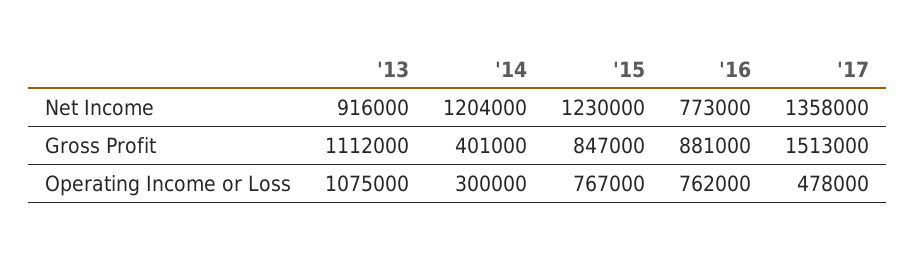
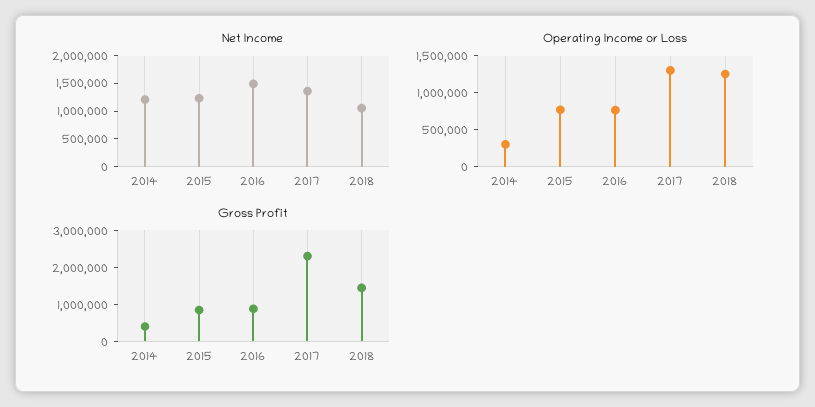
Net Income, '13: 916000 -> none
Net Income, '16: 773000 -> 1500000
Gross Profit, '13: 1112000 -> none
Gross Profit, '17: 1513000 -> 2250000
Operating Income or Loss, '13: 1075000 -> none
Operating Income or Loss, '17: 478000 -> 1250000
Net Income, 2018: none -> 1000000
Operating Income or Loss, 2018: none -> 1250000
Gross Profit, 2018: none -> 1500000

